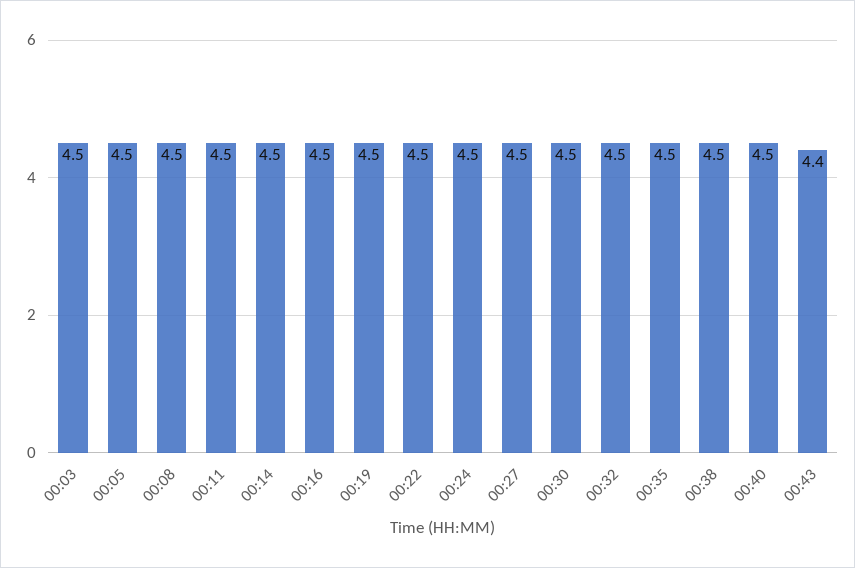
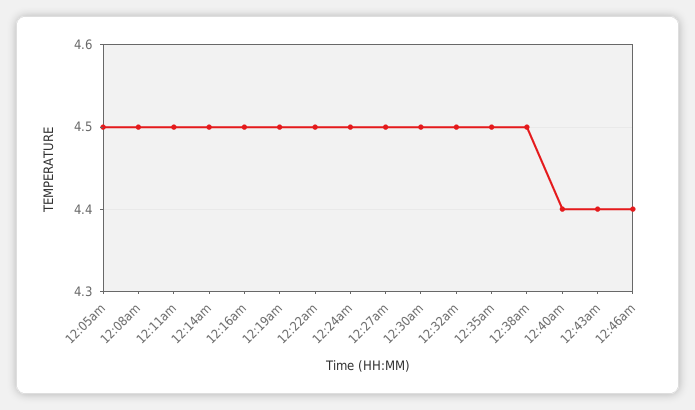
00:03: 4.5 -> none
00:40: 4.5 -> 4.4
12:46am: none -> 4.4

